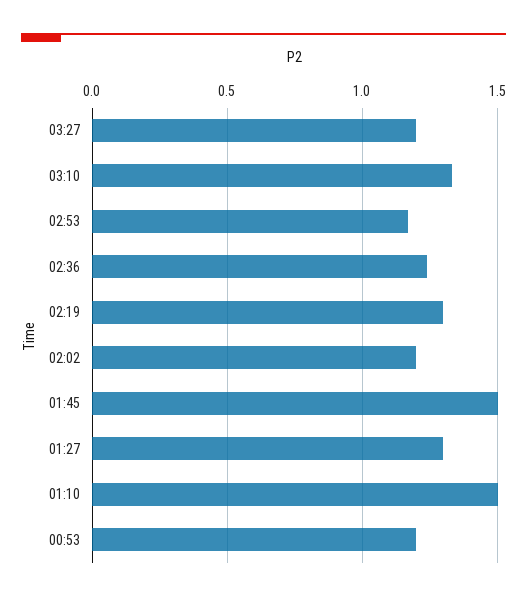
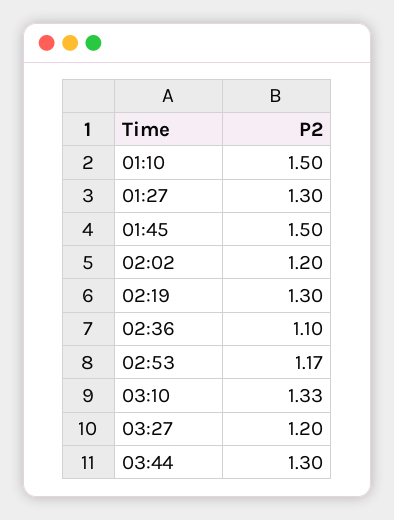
02:36: 1.25 -> 1.1
00:53: 1.2 -> none
03:44: none -> 1.3

